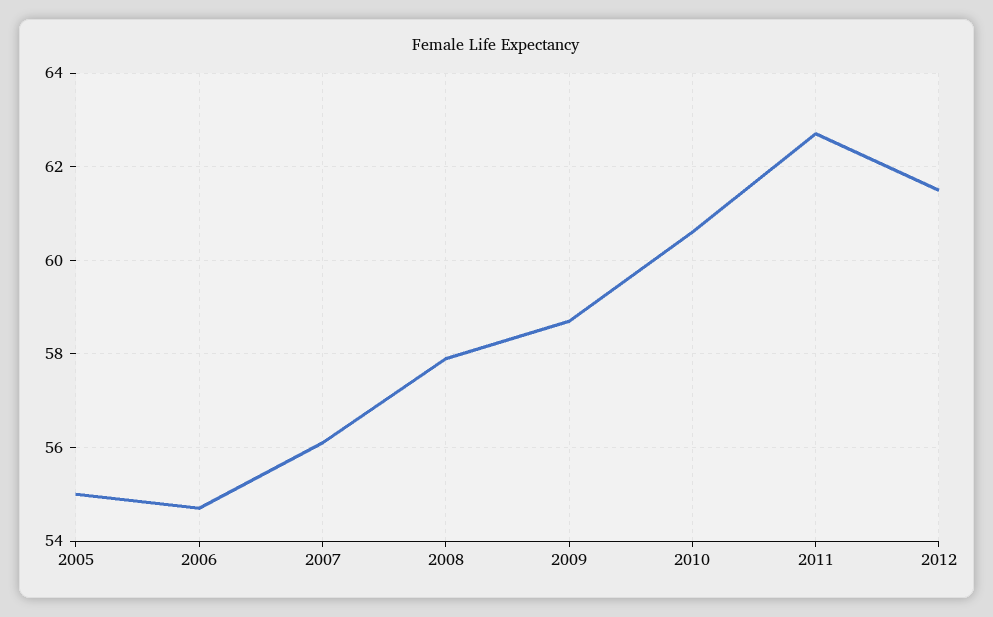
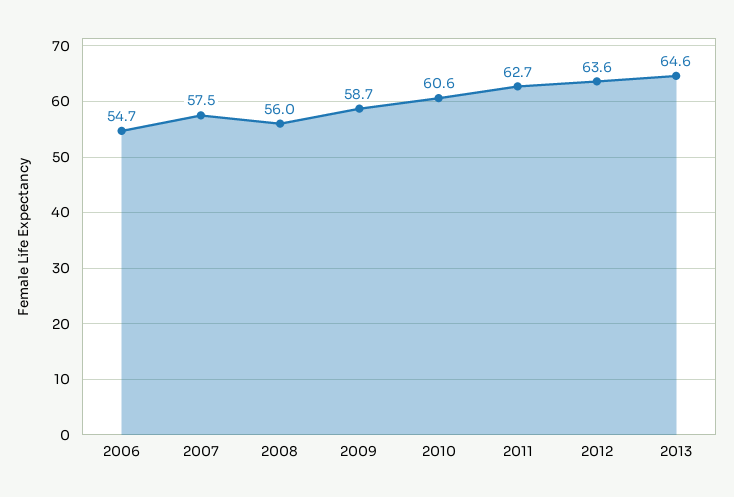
2005: 55 -> none
2007: 56 -> 57.5
2008: 58 -> 56
2012: 61.5 -> 63.6
2013: none -> 64.6

